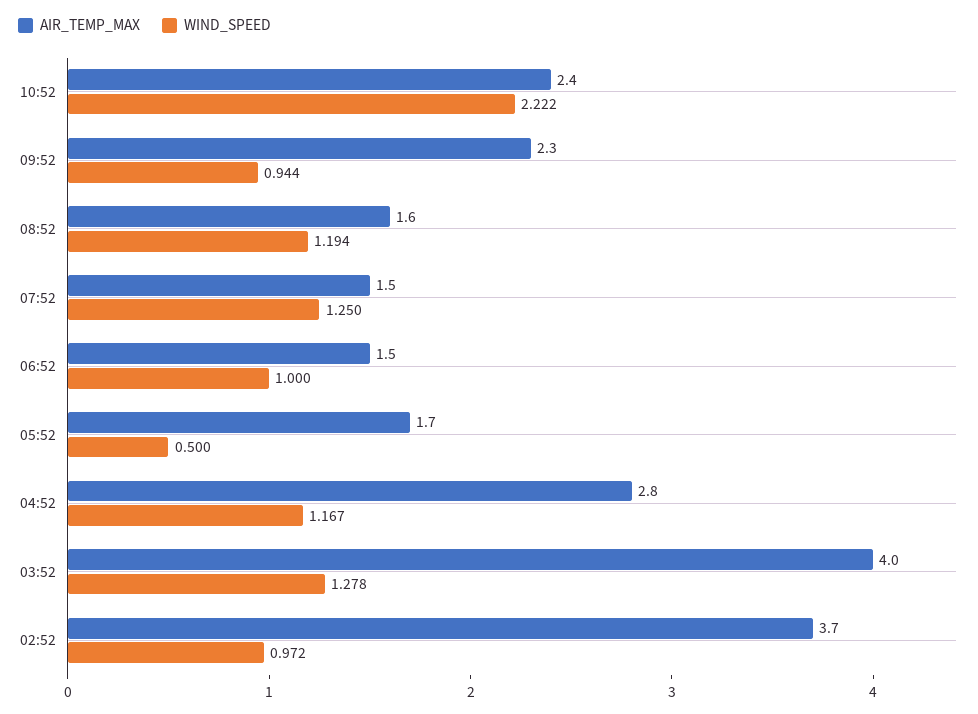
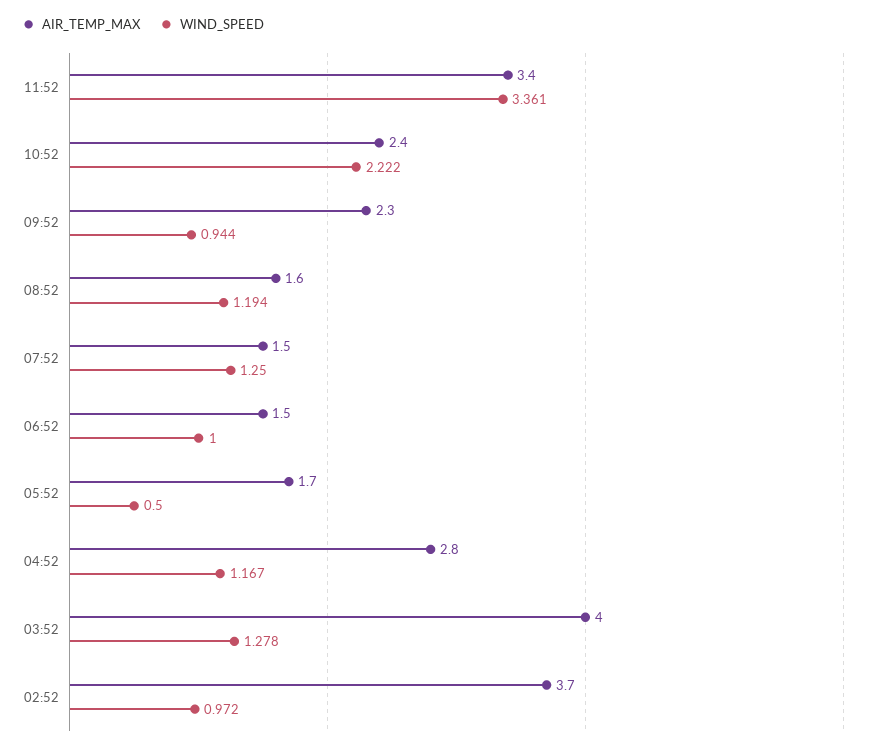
AIR_TEMP_MAX, 11:52: none -> 3.4
WIND_SPEED, 11:52: none -> 3.361

